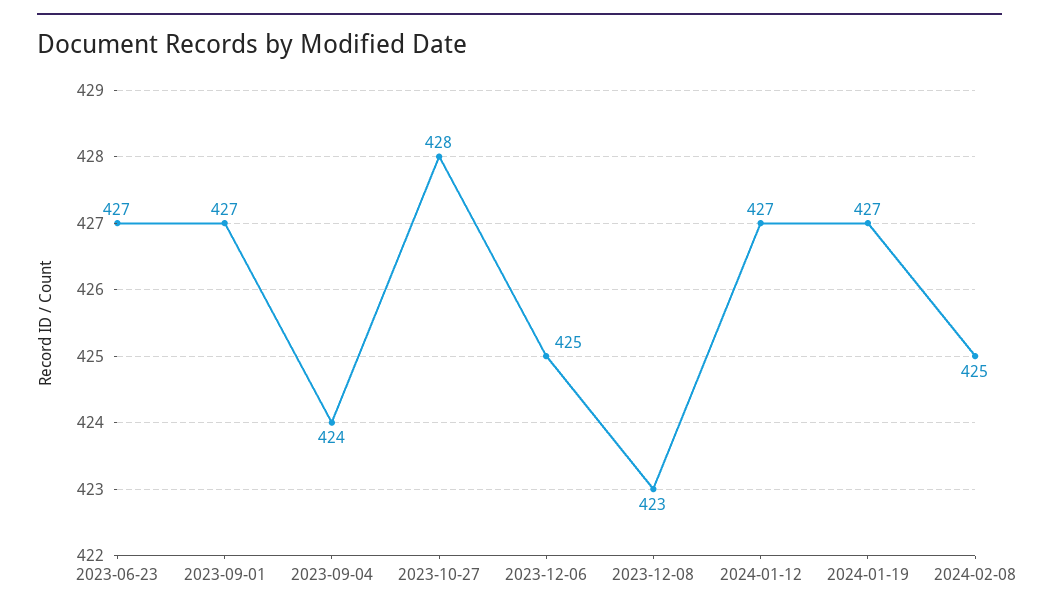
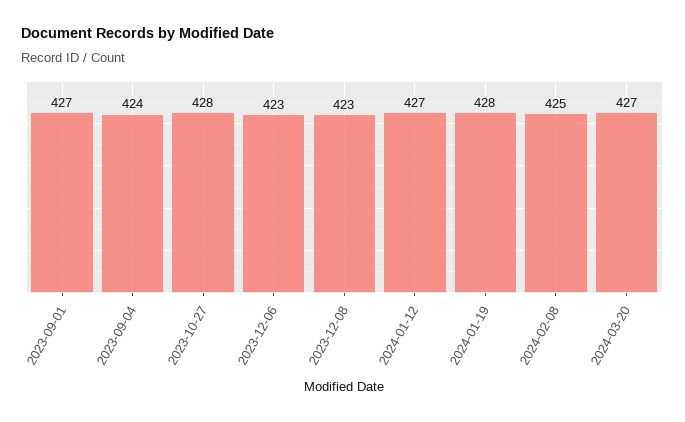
2023-06-23: 427 -> none
2023-12-06: 425 -> 423
2024-01-19: 427 -> 428
2024-03-20: none -> 427

